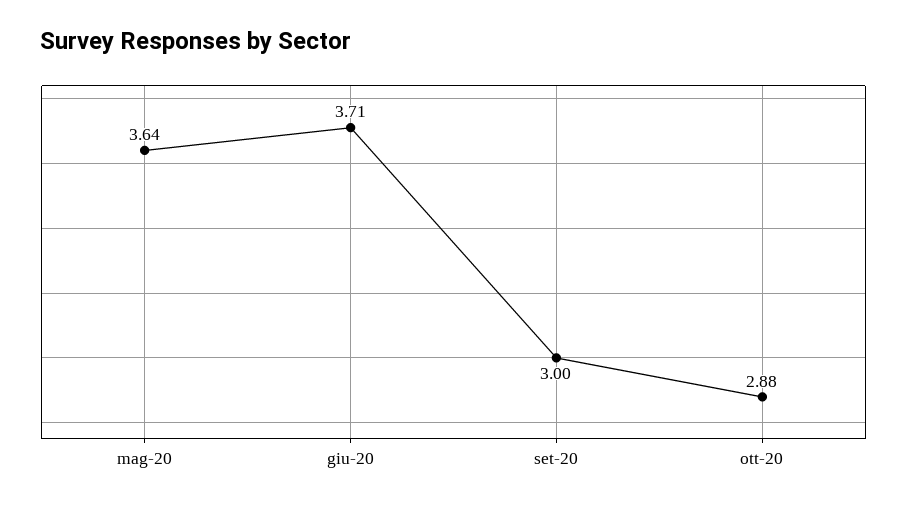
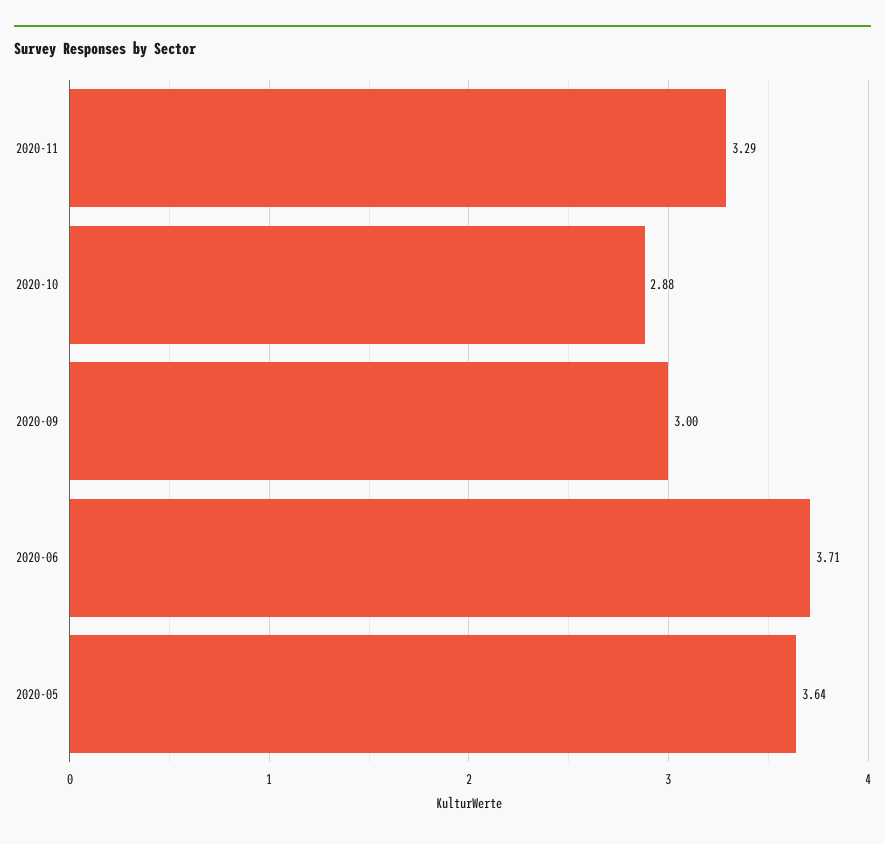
2020-11: none -> 3.29

